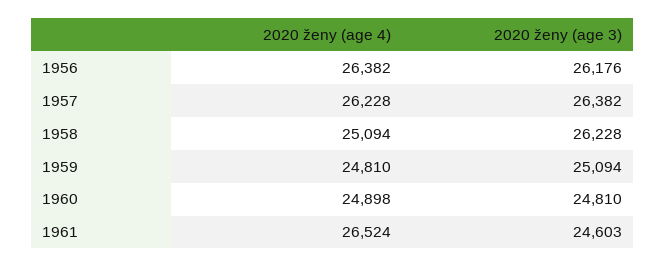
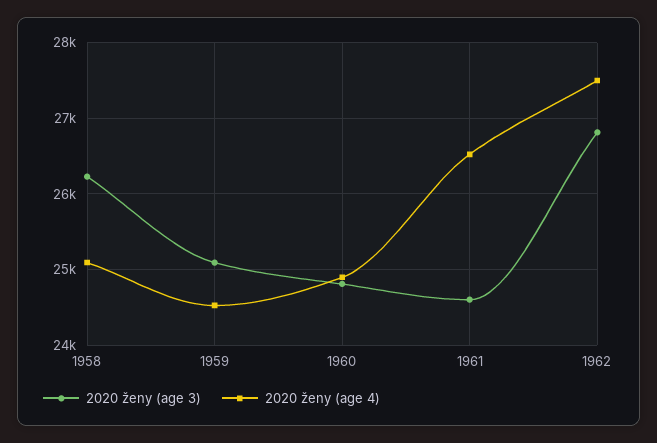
2020 ženy (age 4), 1956: 26382 -> none
2020 ženy (age 3), 1956: 26176 -> none
2020 ženy (age 4), 1957: 26228 -> none
2020 ženy (age 3), 1957: 26382 -> none
2020 ženy (age 4), 1959: 24810 -> 24500
2020 ženy (age 3), 1962: none -> 26800
2020 ženy (age 4), 1962: none -> 27500

